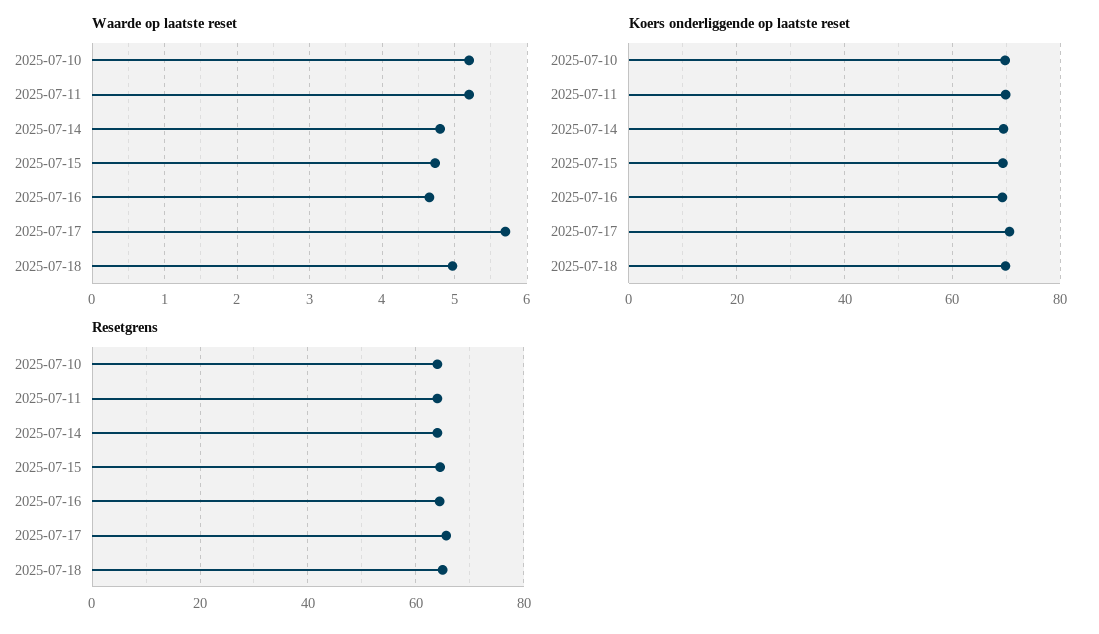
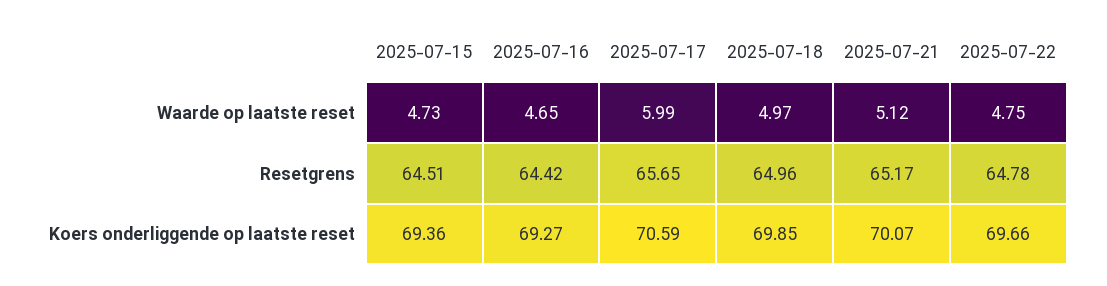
Waarde op laatste reset, 2025-07-10: 5.2 -> none
Waarde op laatste reset, 2025-07-11: 5.2 -> none
Waarde op laatste reset, 2025-07-14: 4.8 -> none
Waarde op laatste reset, 2025-07-17: 5.7 -> 5.99
Koers onderliggende op laatste reset, 2025-07-10: 70 -> none
Koers onderliggende op laatste reset, 2025-07-11: 70 -> none
Koers onderliggende op laatste reset, 2025-07-14: 70 -> none
Resetgrens, 2025-07-10: 64 -> none
Resetgrens, 2025-07-11: 64 -> none
Resetgrens, 2025-07-14: 64 -> none
Waarde op laatste reset, 2025-07-21: none -> 5.12
Waarde op laatste reset, 2025-07-22: none -> 4.75
Resetgrens, 2025-07-21: none -> 65.17
Resetgrens, 2025-07-22: none -> 64.78
Koers onderliggende op laatste reset, 2025-07-21: none -> 70.07
Koers onderliggende op laatste reset, 2025-07-22: none -> 69.66

